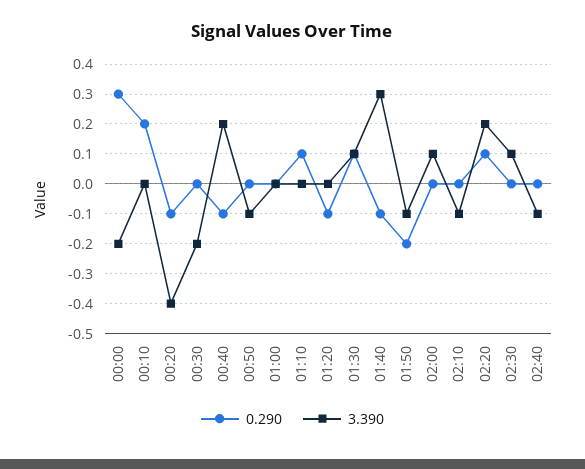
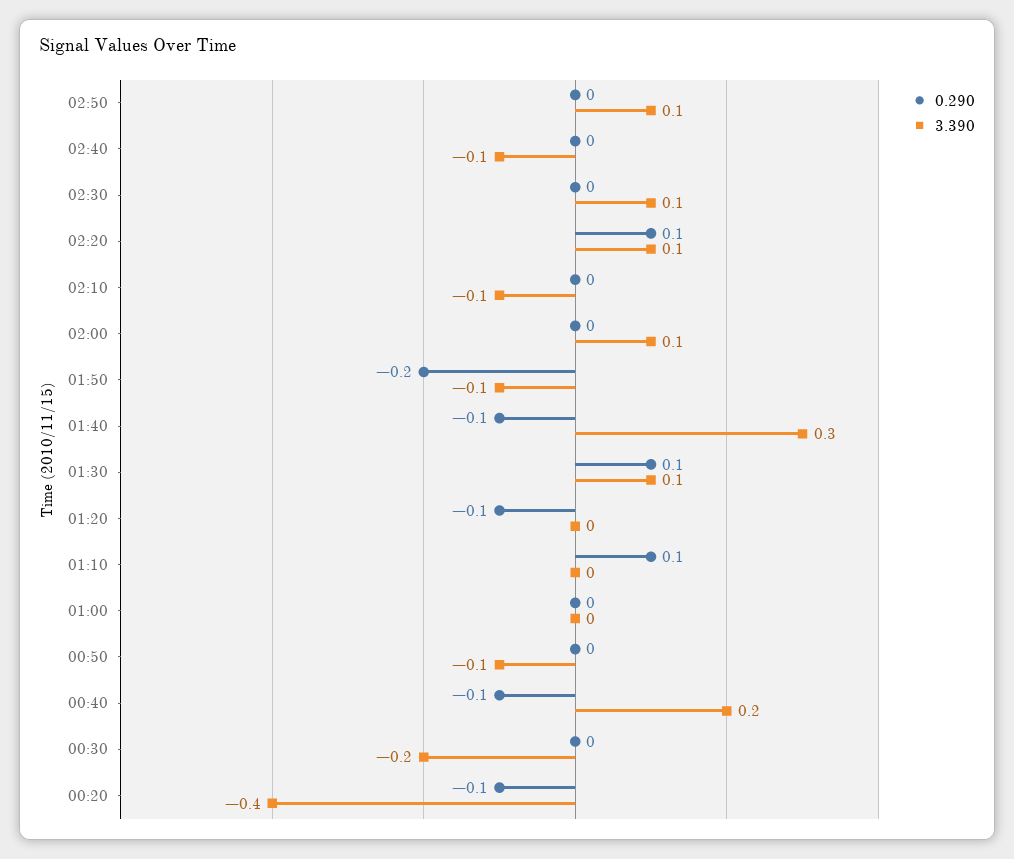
0.290, 00:00: 0.3 -> none
3.390, 00:00: -0.2 -> none
0.290, 00:10: 0.2 -> none
3.390, 00:10: 0 -> none
3.390, 02:20: 0.2 -> 0.1
0.290, 02:50: none -> 0
3.390, 02:50: none -> 0.1

